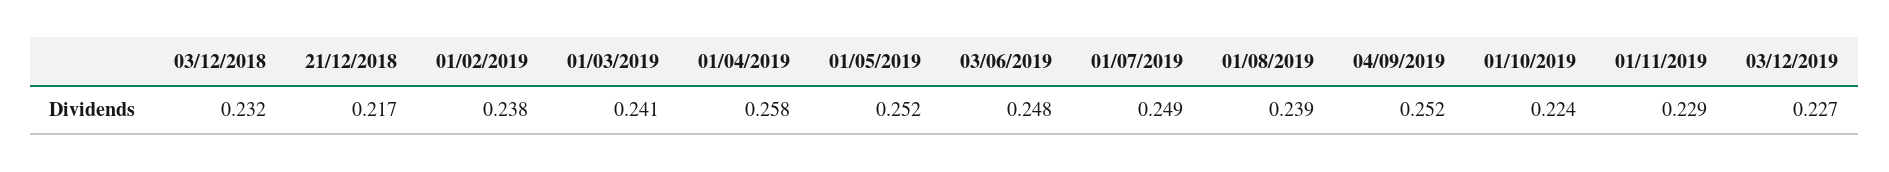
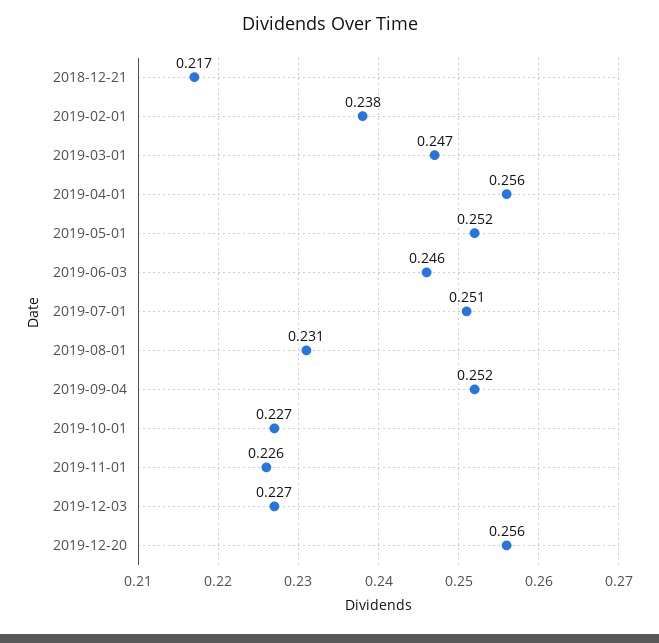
03/12/2018: 0.232 -> none
01/03/2019: 0.241 -> 0.247
01/04/2019: 0.258 -> 0.256
03/06/2019: 0.248 -> 0.246
01/07/2019: 0.249 -> 0.251
01/08/2019: 0.239 -> 0.231
01/10/2019: 0.224 -> 0.227
01/11/2019: 0.229 -> 0.226
2019-12-20: none -> 0.256

